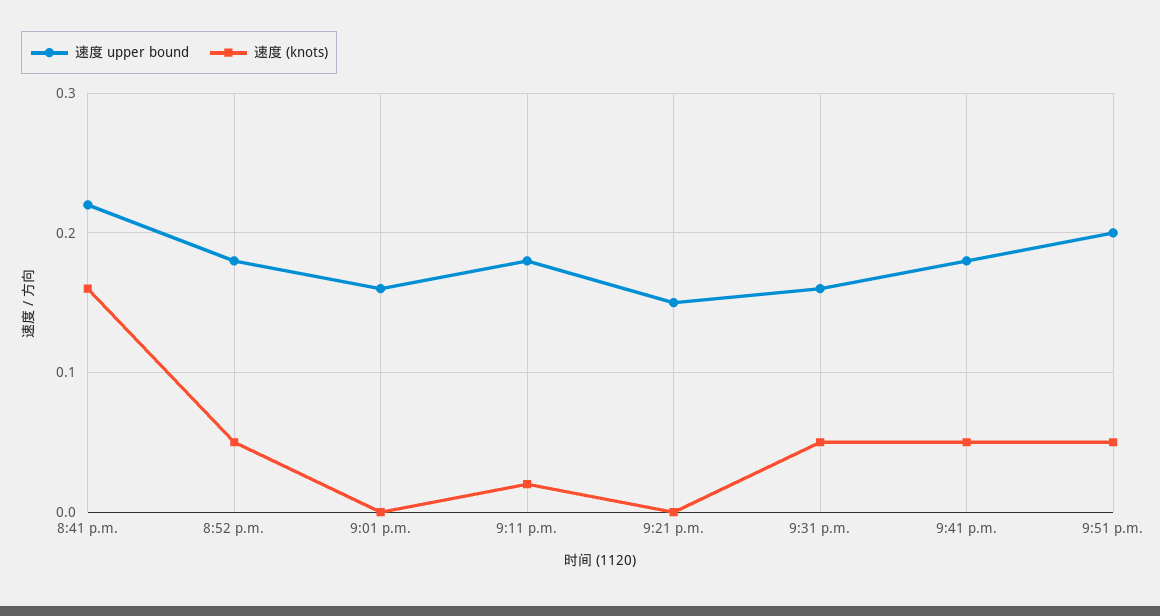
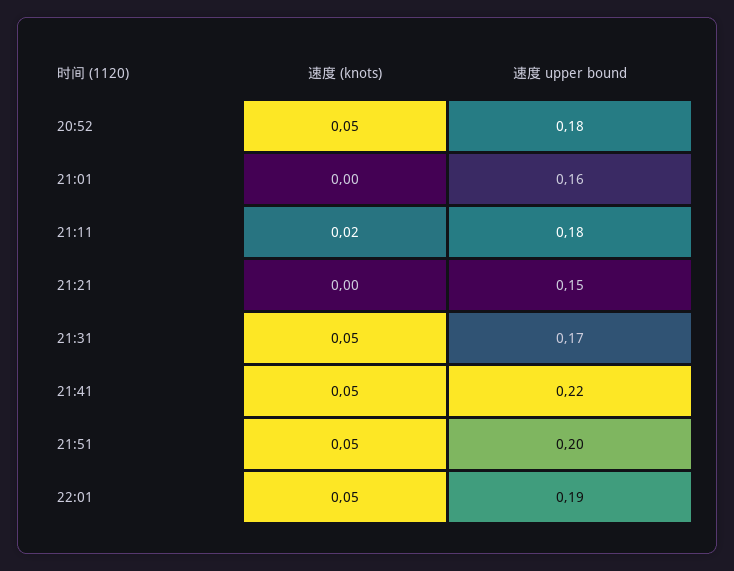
速度 upper bound, 8:41 p.m.: 0.22 -> none
速度 (knots), 8:41 p.m.: 0.16 -> none
速度 upper bound, 9:31 p.m.: 0.16 -> 0.17
速度 upper bound, 9:41 p.m.: 0.18 -> 0.22
速度 (knots), 22:01: none -> 0.05
速度 upper bound, 22:01: none -> 0.19

